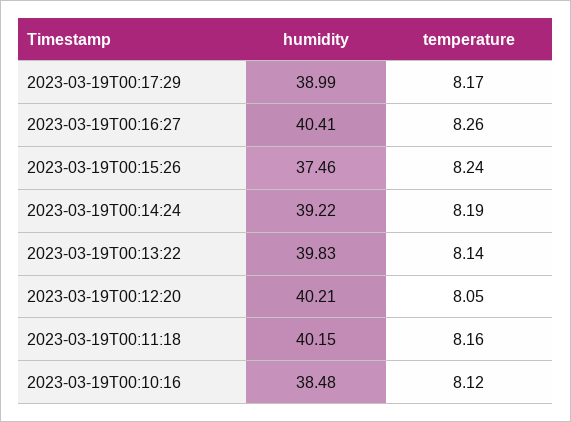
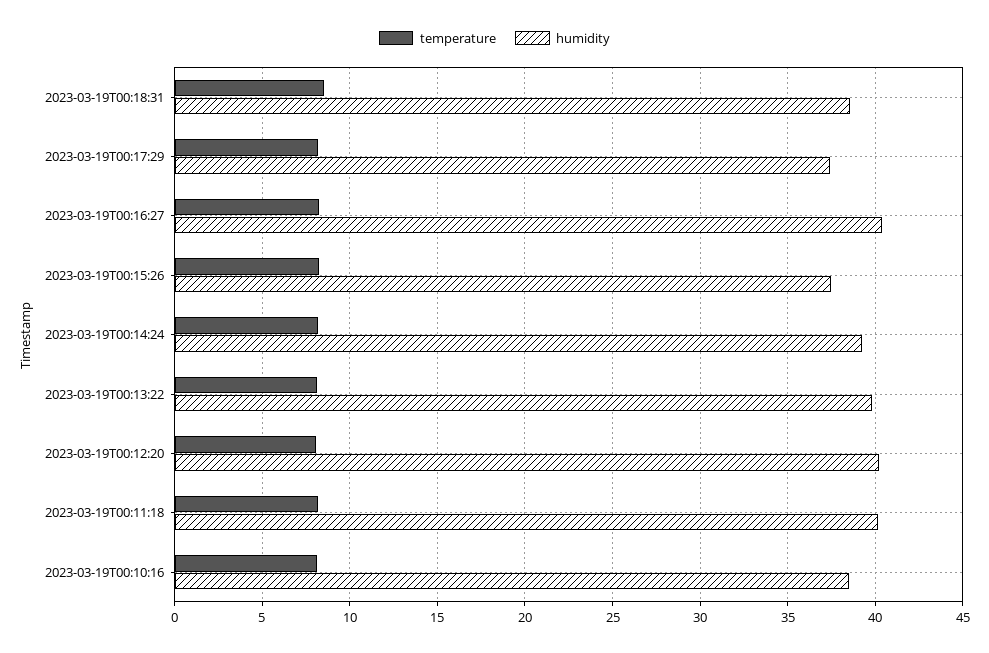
humidity, 2023-03-19T00:17:29: 38.99 -> 37.5
temperature, 2023-03-19T00:18:31: none -> 8.5
humidity, 2023-03-19T00:18:31: none -> 38.5

